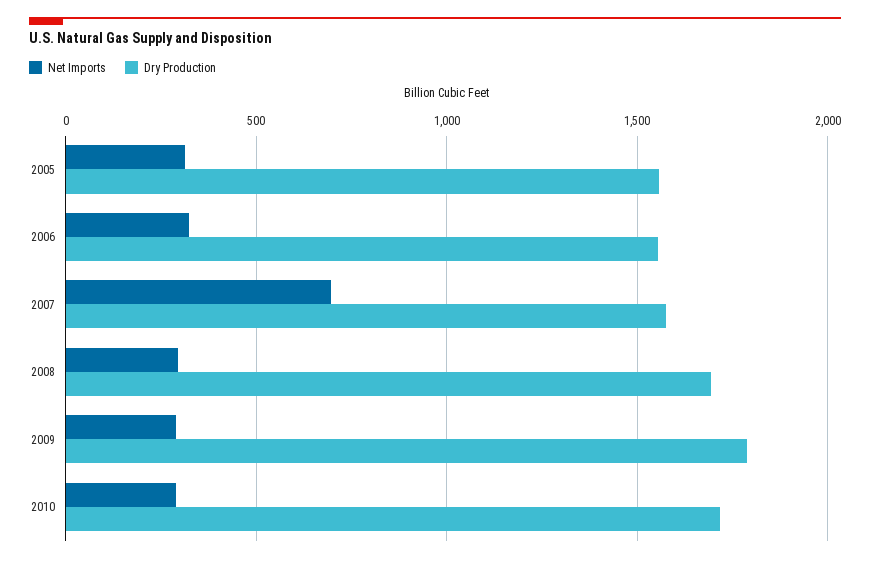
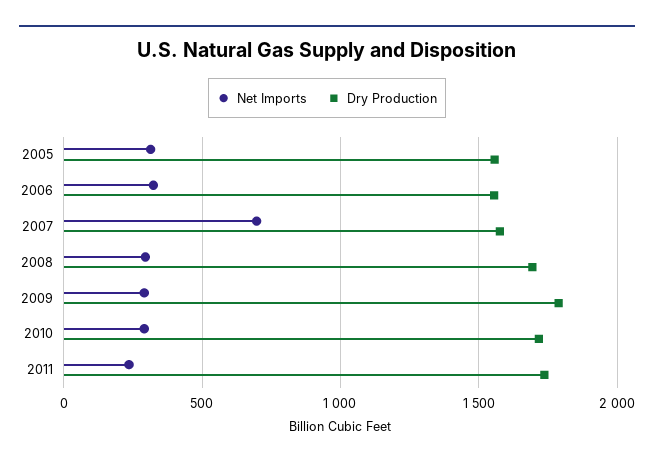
Net Imports, 2011: none -> 250
Dry Production, 2011: none -> 1750

